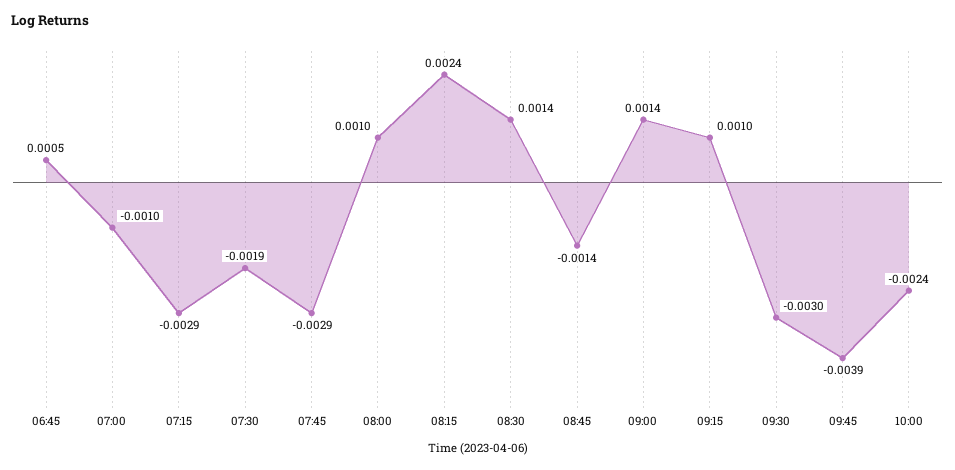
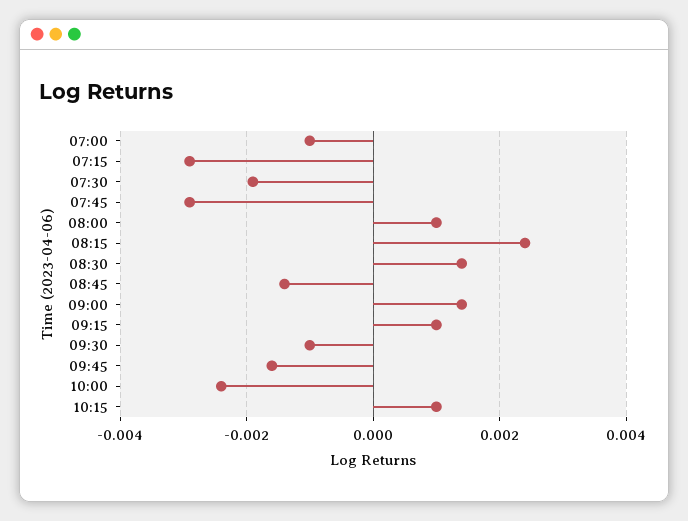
06:45: 0.0005 -> none
09:30: -0.003 -> -0.001
09:45: -0.0039 -> -0.0015
10:15: none -> 0.001

